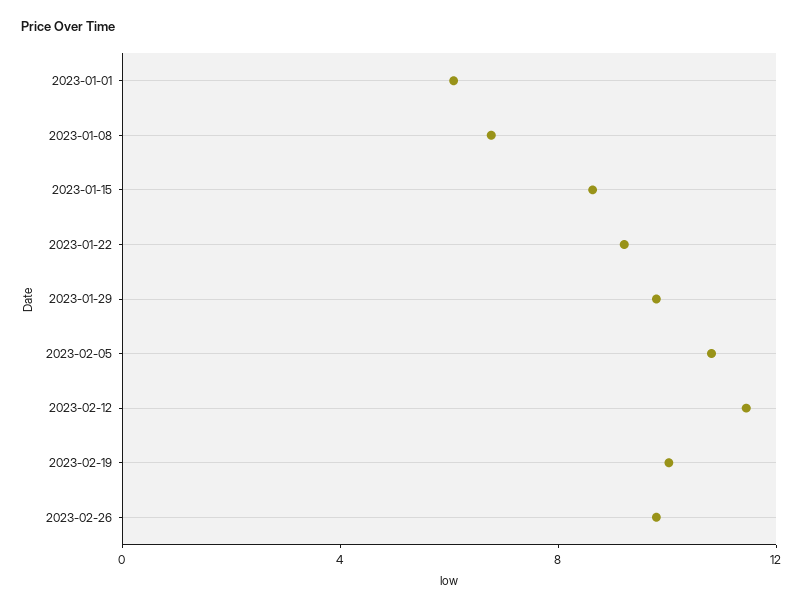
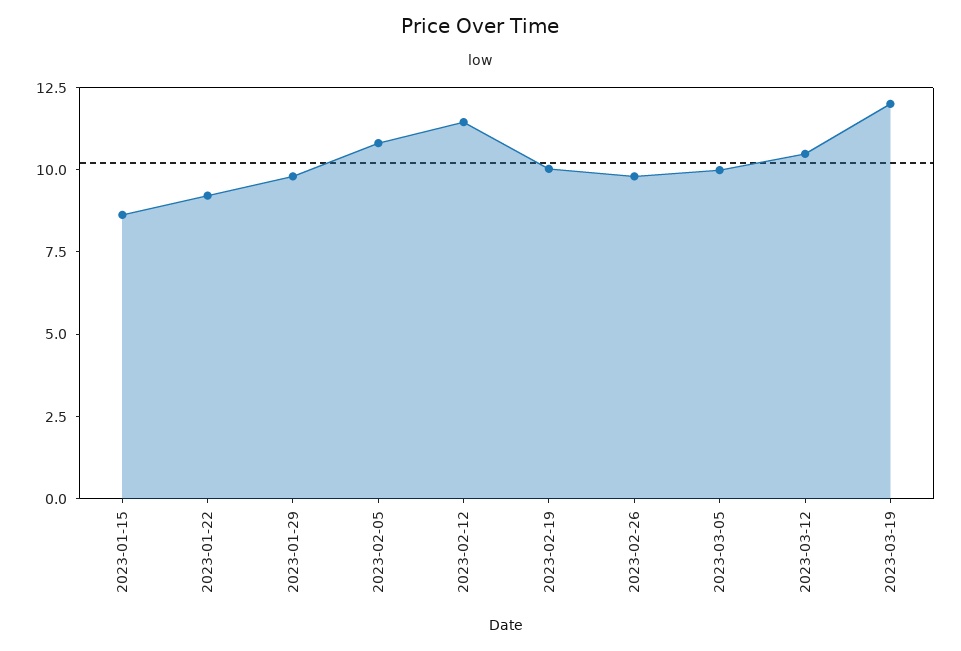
2023-01-01: 6 -> none
2023-01-08: 7 -> none
2023-03-05: none -> 10
2023-03-12: none -> 10.5
2023-03-19: none -> 12

